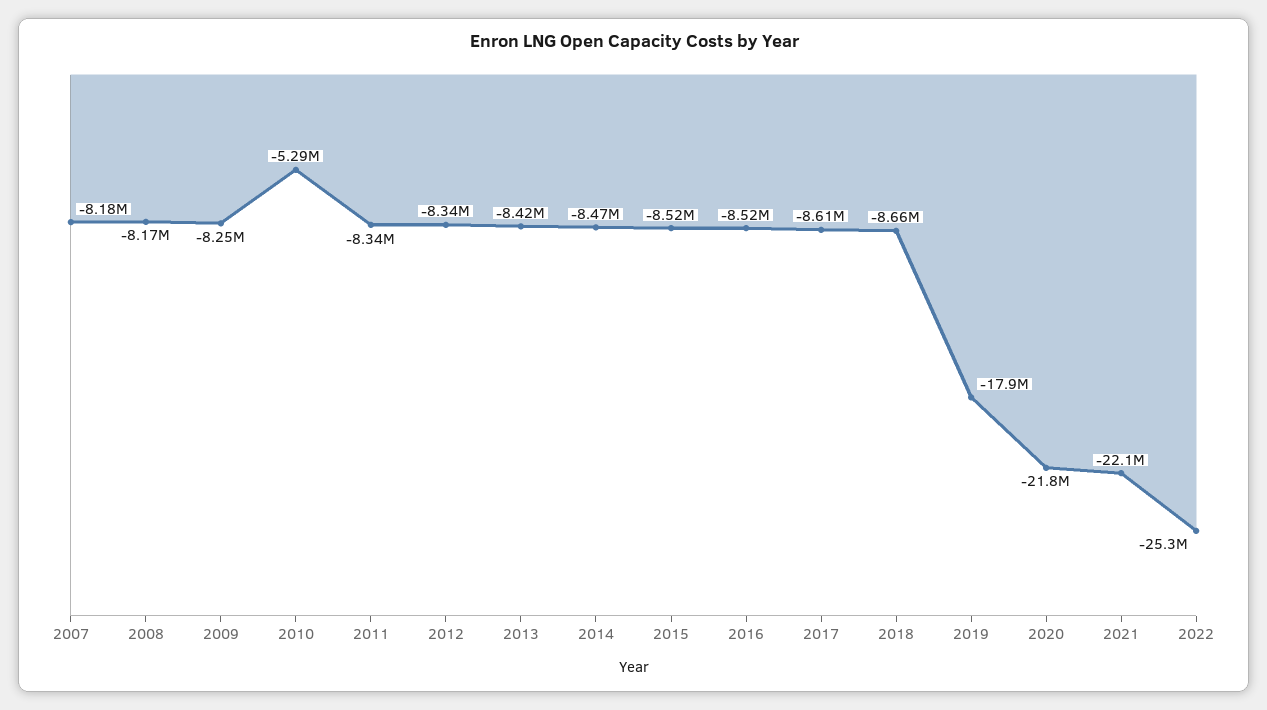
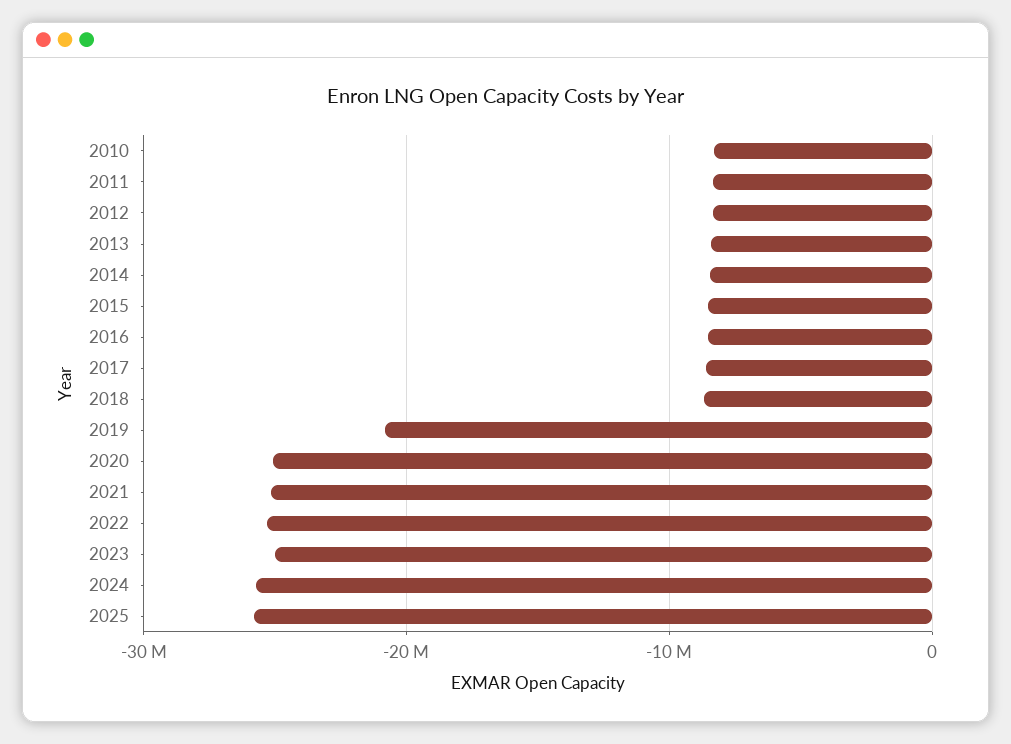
2007: -8180000 -> none
2008: -8170000 -> none
2009: -8250000 -> none
2010: -5290000 -> -8000000
2019: -17900000 -> -21000000
2020: -21800000 -> -25000000
2021: -22100000 -> -25000000
2023: none -> -25000000
2024: none -> -26000000
2025: none -> -26000000

